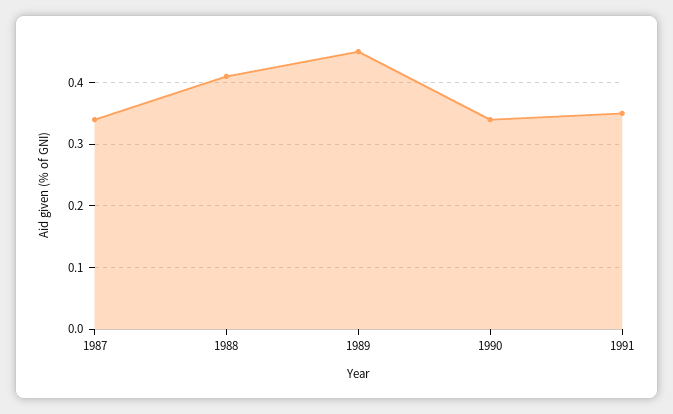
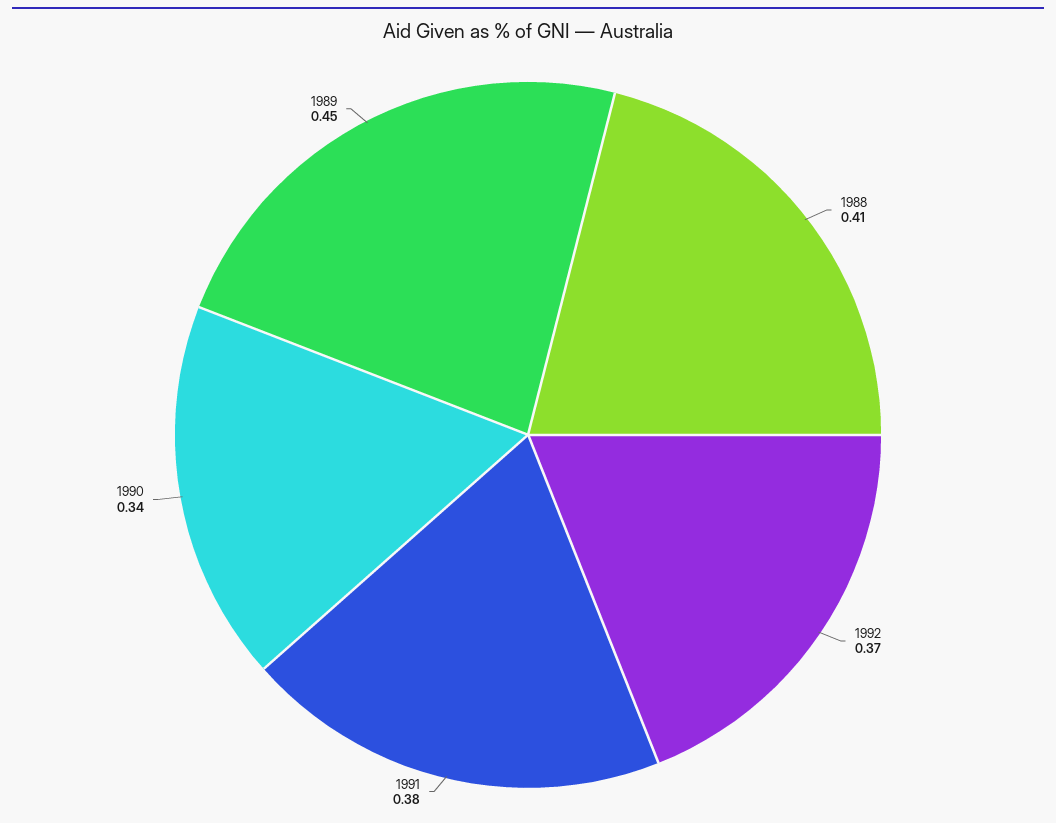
1987: 0.34 -> none
1991: 0.35 -> 0.38
1992: none -> 0.37

